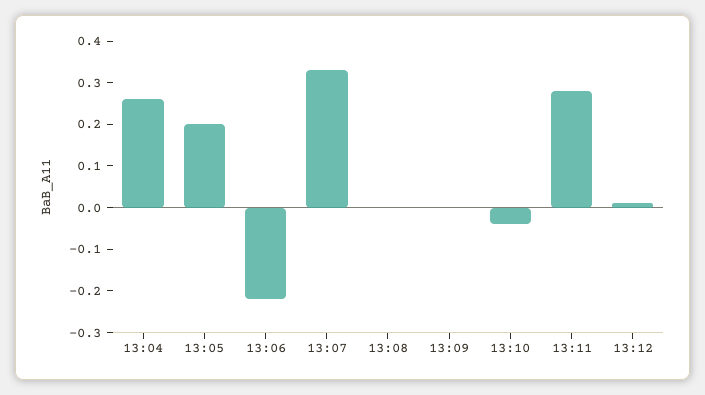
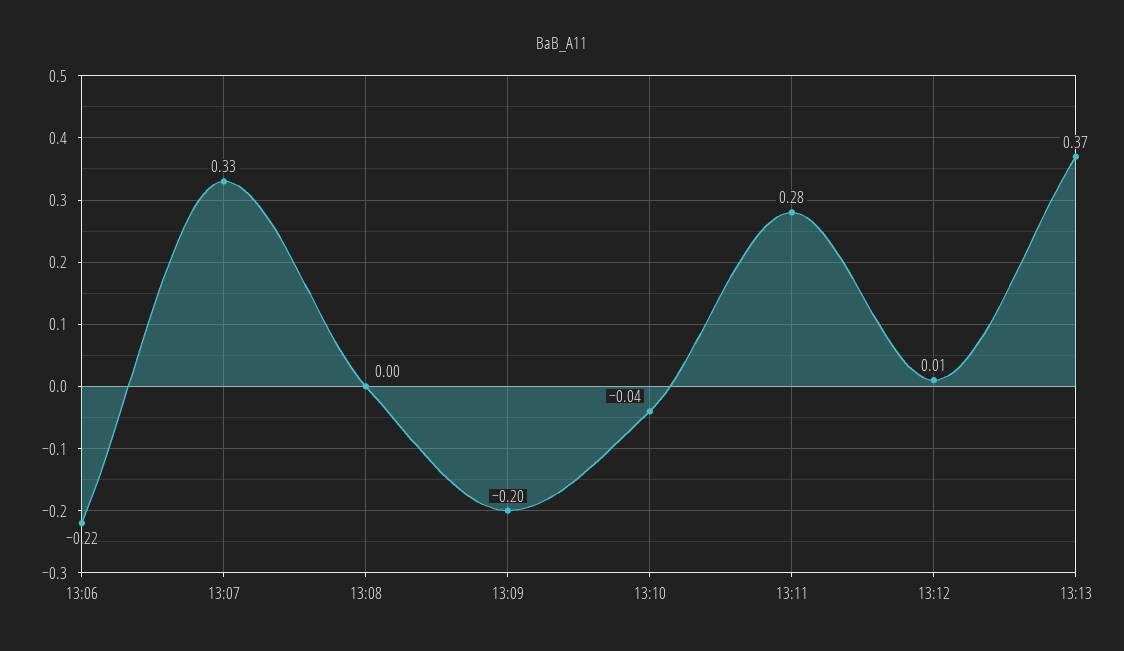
13:04: 0.25 -> none
13:05: 0.2 -> none
13:09: 0 -> -0.2
13:13: none -> 0.37

